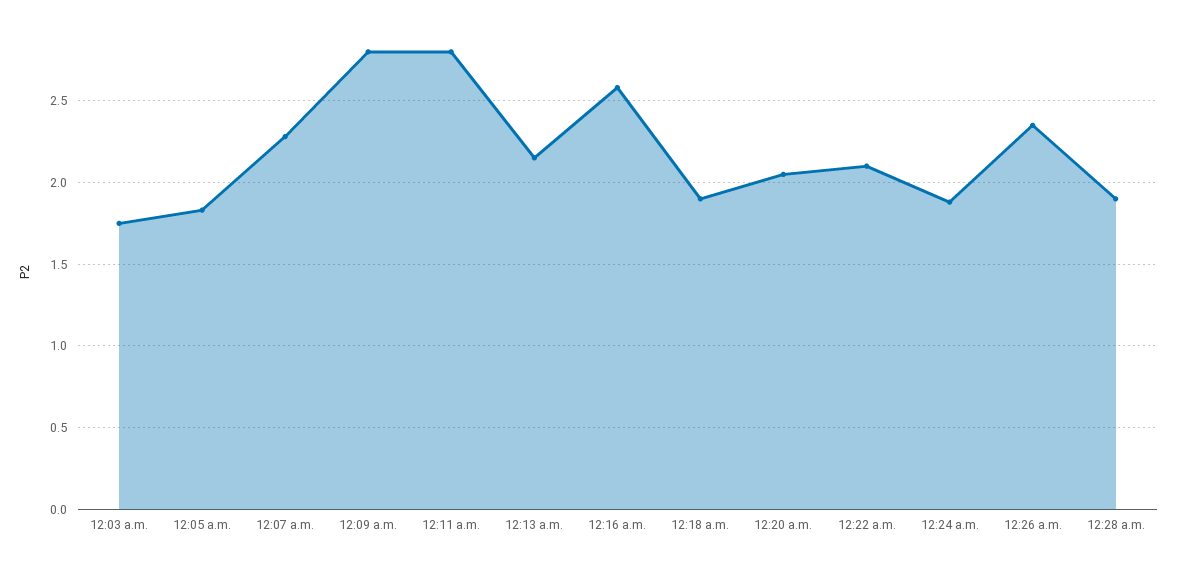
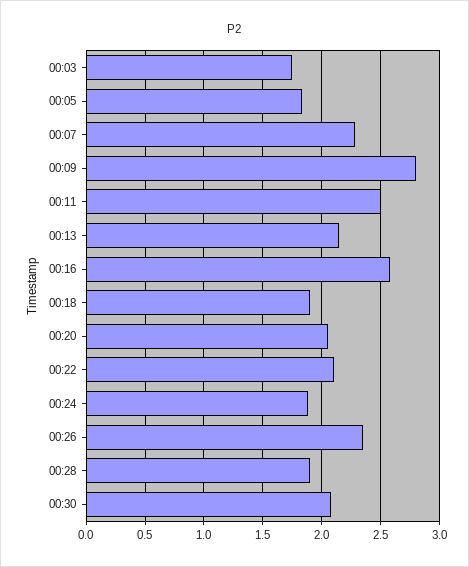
12:11 a.m.: 2.8 -> 2.5
00:30: none -> 2.1

